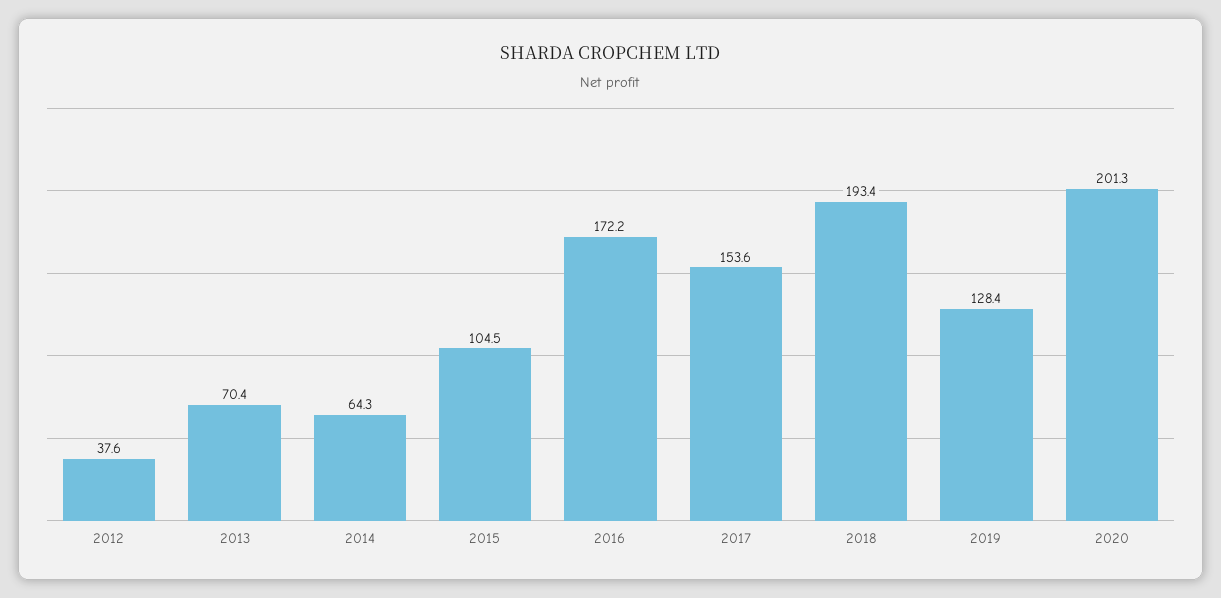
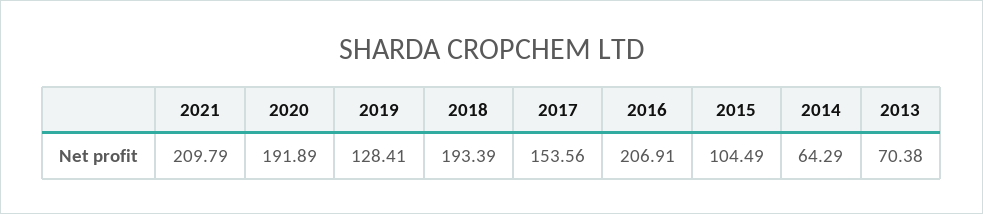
2012: 37.6 -> none
2016: 172.2 -> 206.91
2020: 201.3 -> 191.89
2021: none -> 209.79

